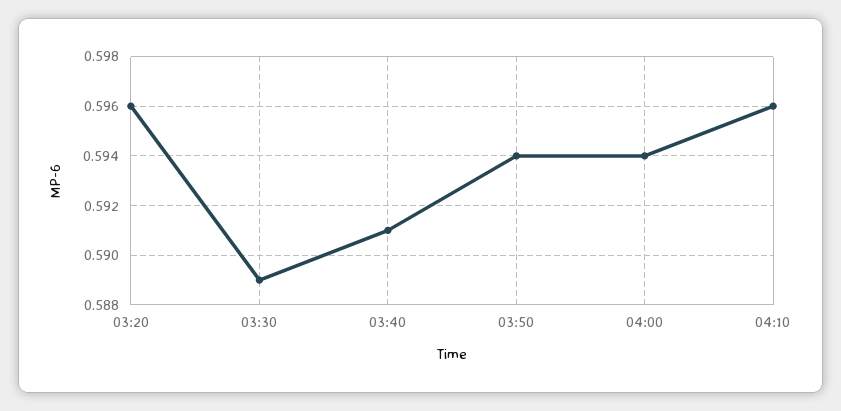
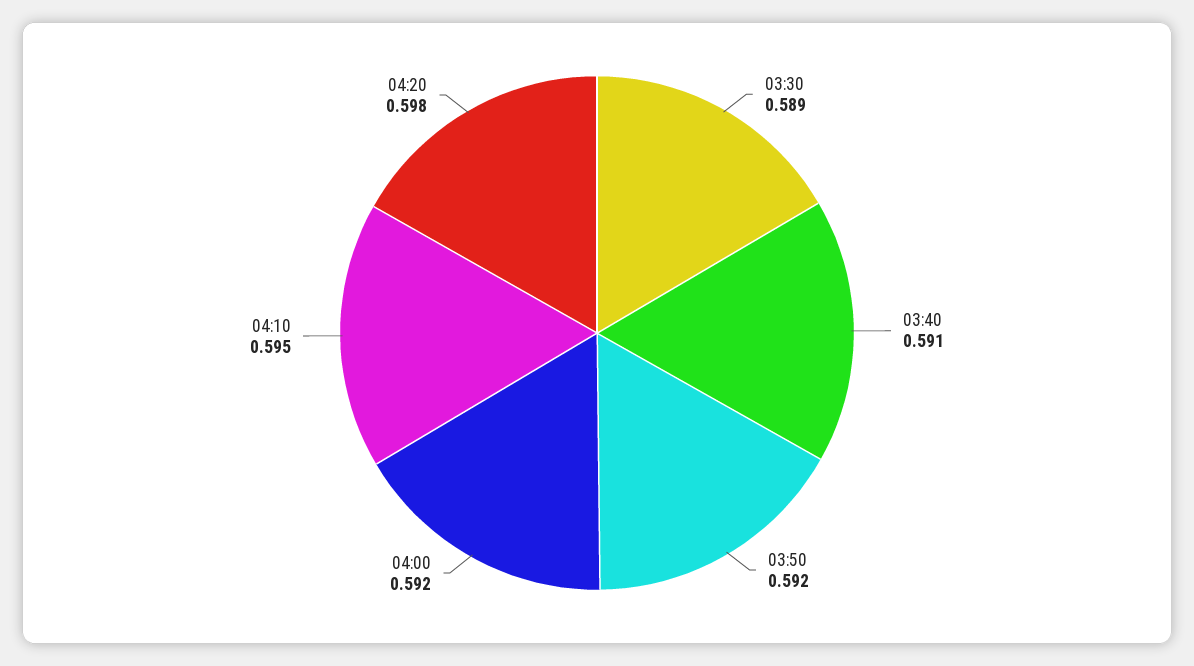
03:20: 0.596 -> none
03:50: 0.594 -> 0.592
04:00: 0.594 -> 0.592
04:10: 0.596 -> 0.595
04:20: none -> 0.598

